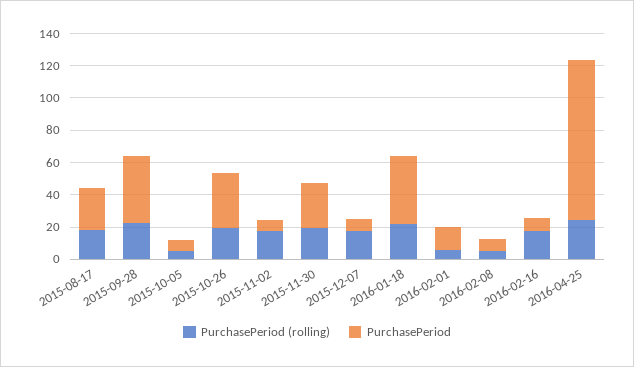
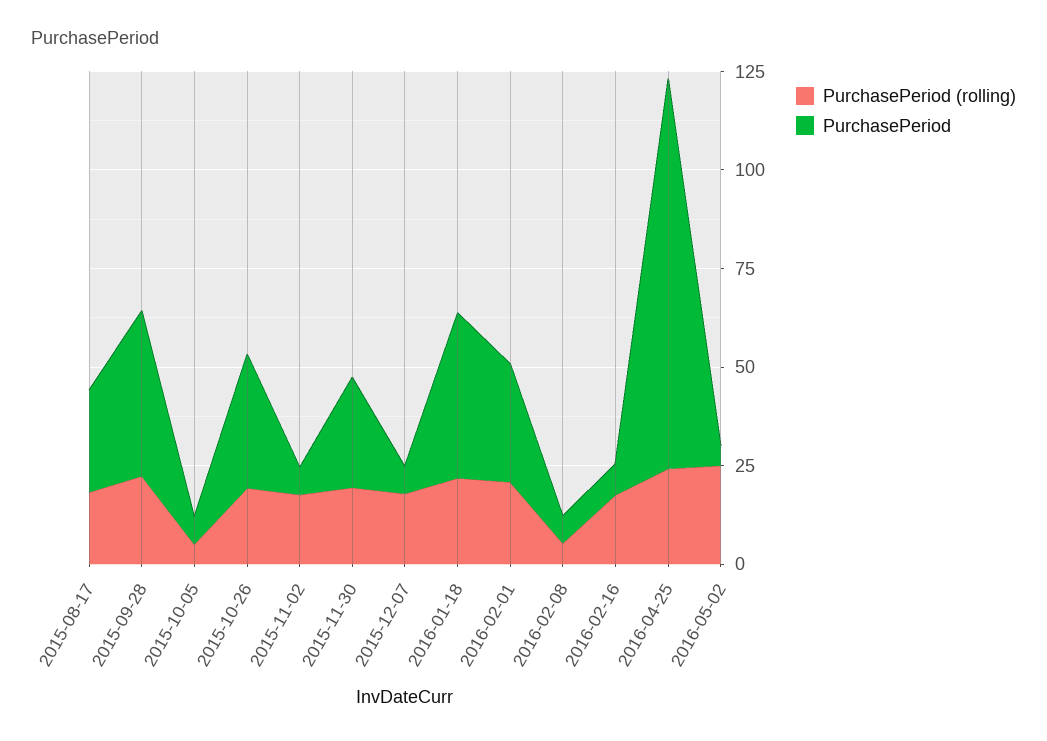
PurchasePeriod (rolling), 2016-02-01: 5 -> 20
PurchasePeriod, 2016-02-01: 15 -> 30
PurchasePeriod (rolling), 2016-05-02: none -> 25
PurchasePeriod, 2016-05-02: none -> 5

